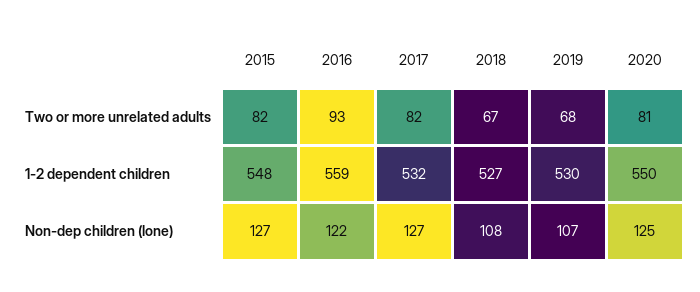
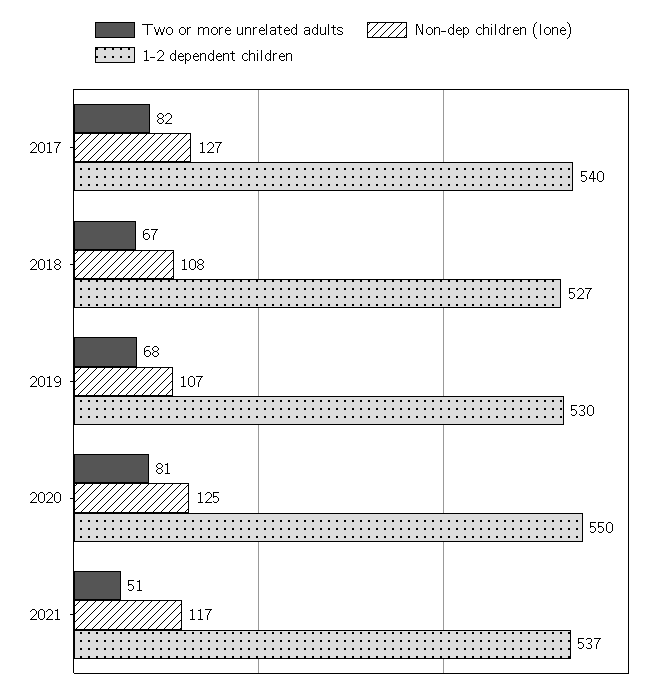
Two or more unrelated adults, 2015: 82 -> none
Two or more unrelated adults, 2016: 93 -> none
1-2 dependent children, 2015: 548 -> none
1-2 dependent children, 2016: 559 -> none
1-2 dependent children, 2017: 532 -> 540
Non-dep children (lone), 2015: 127 -> none
Non-dep children (lone), 2016: 122 -> none
Two or more unrelated adults, 2021: none -> 51
Non-dep children (lone), 2021: none -> 117
1-2 dependent children, 2021: none -> 537

